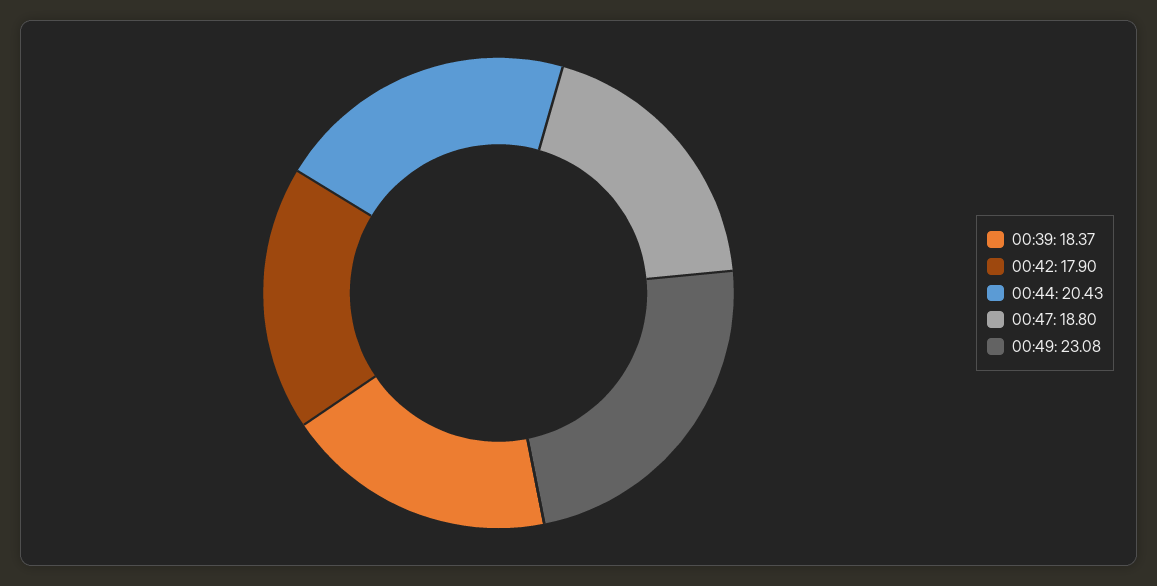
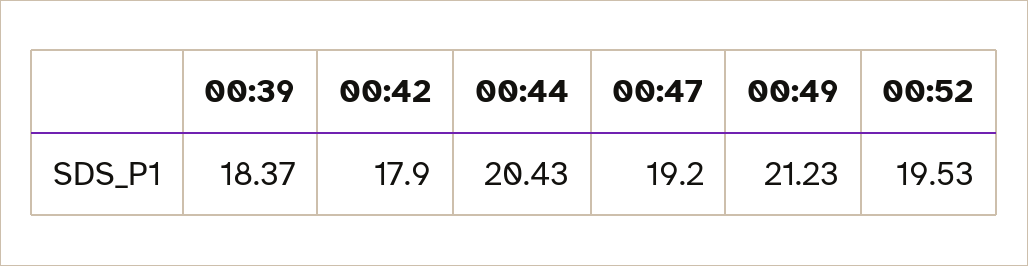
00:47: 18.8 -> 19.2
00:49: 23.08 -> 21.23
00:52: none -> 19.53

